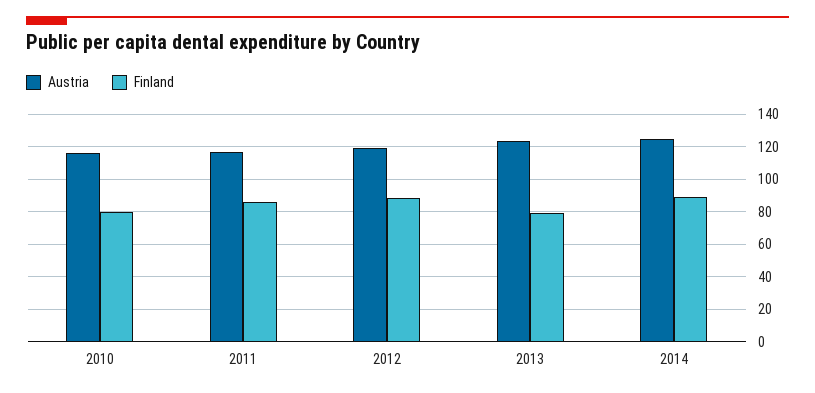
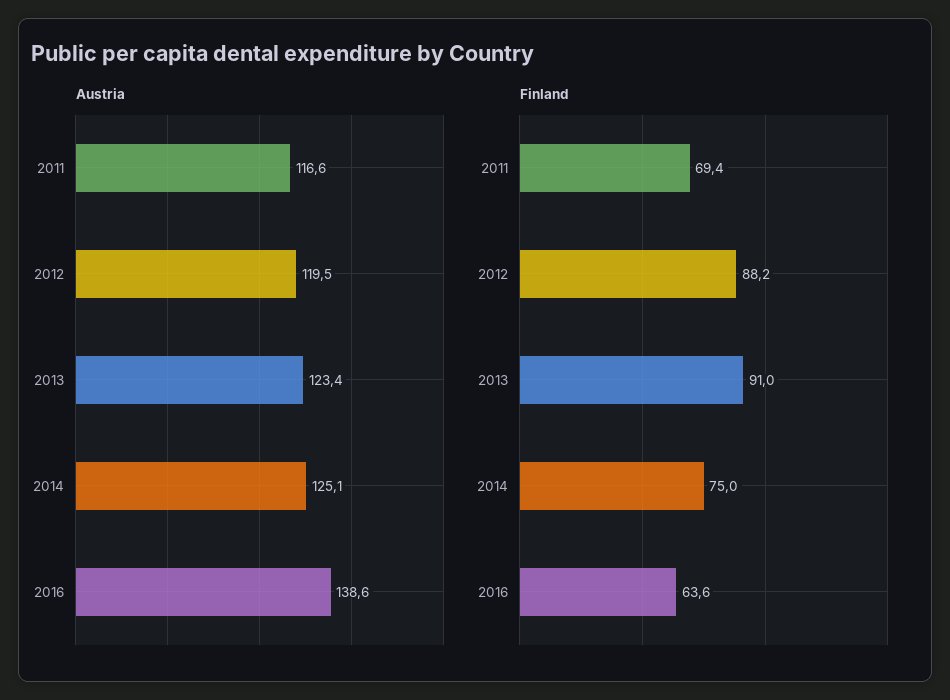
Austria, 2010: 115 -> none
Finland, 2010: 80 -> none
Finland, 2011: 85 -> 69.4
Finland, 2013: 80 -> 91
Finland, 2014: 90 -> 75
Austria, 2016: none -> 138.6
Finland, 2016: none -> 63.6

